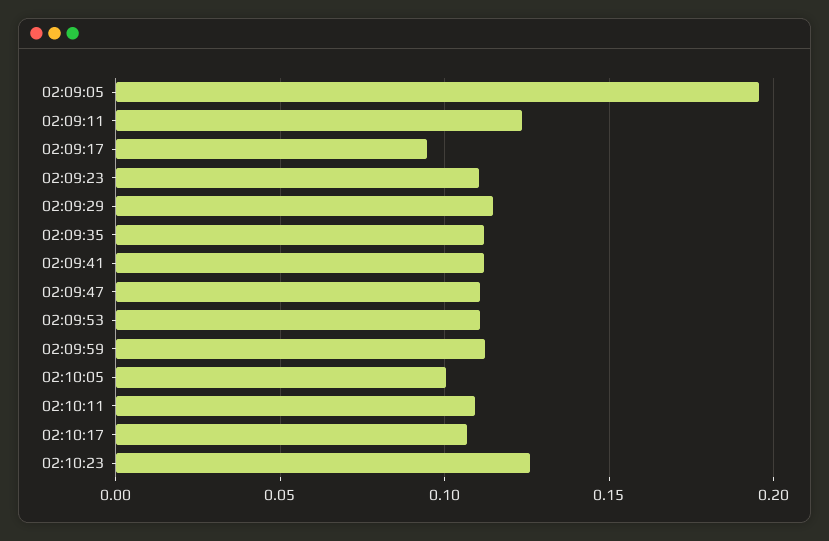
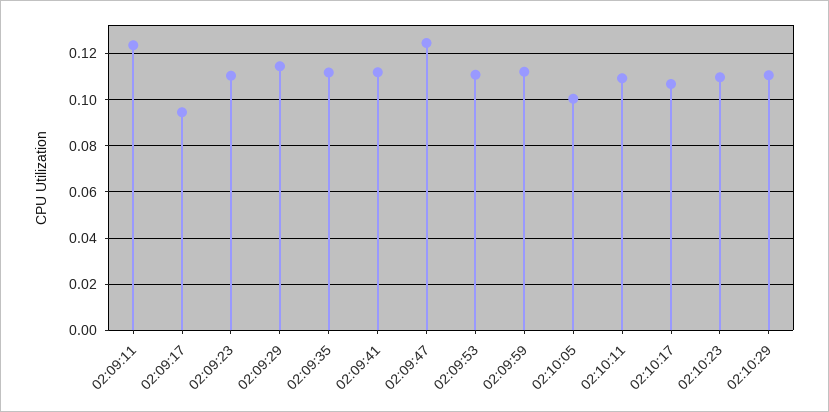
02:09:05: 0.195 -> none
02:09:47: 0.11 -> 0.125
02:10:23: 0.125 -> 0.11
02:10:29: none -> 0.11

